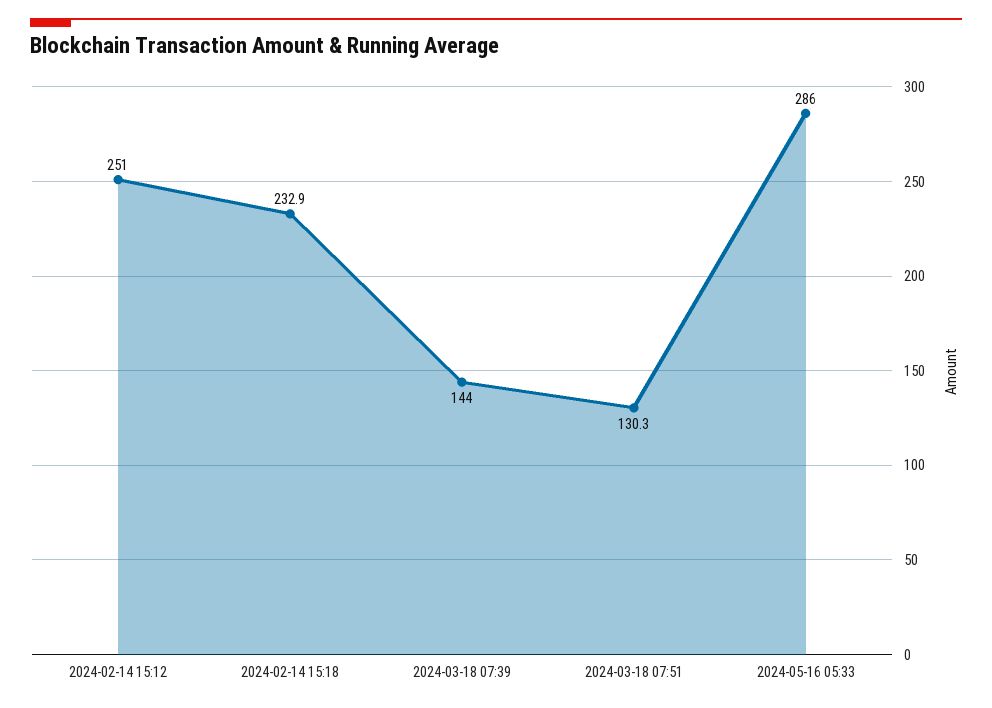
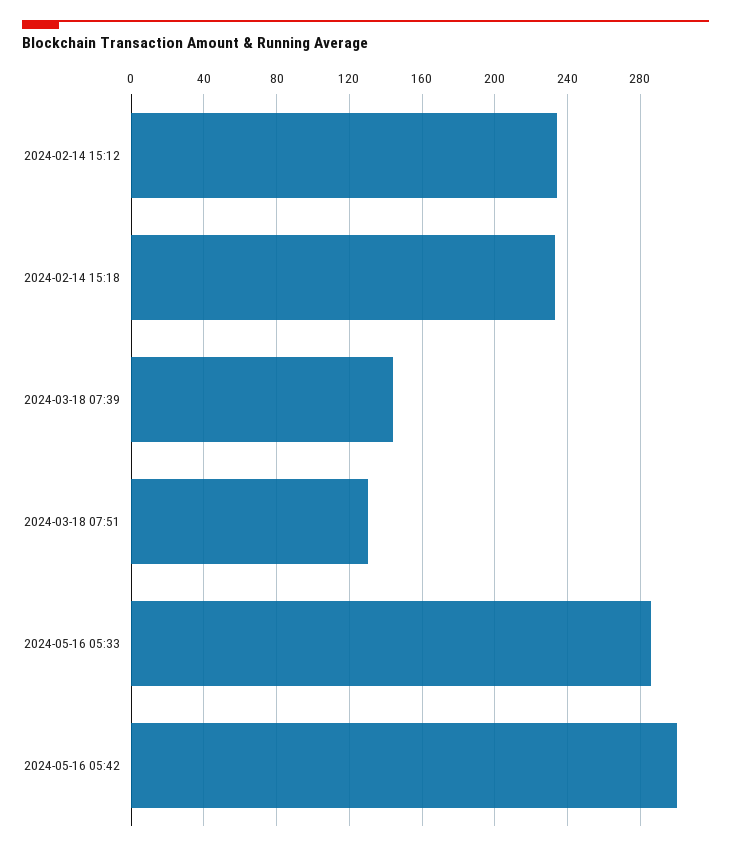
2024-02-14 15:12: 251 -> 235
2024-05-16 05:42: none -> 300

